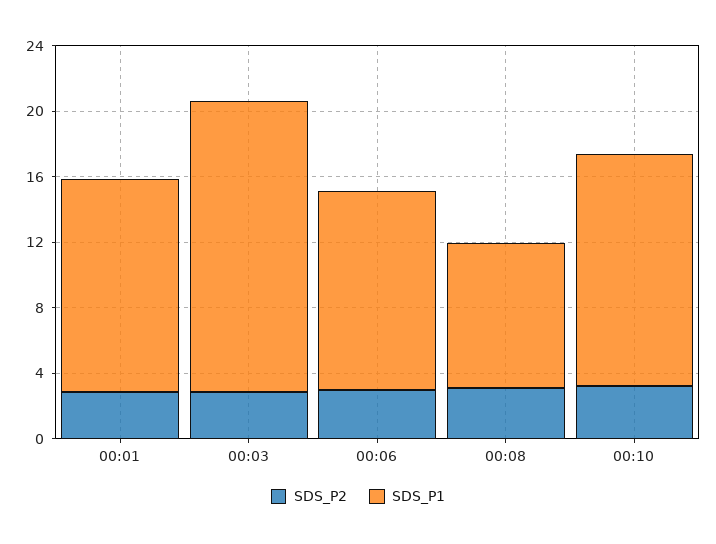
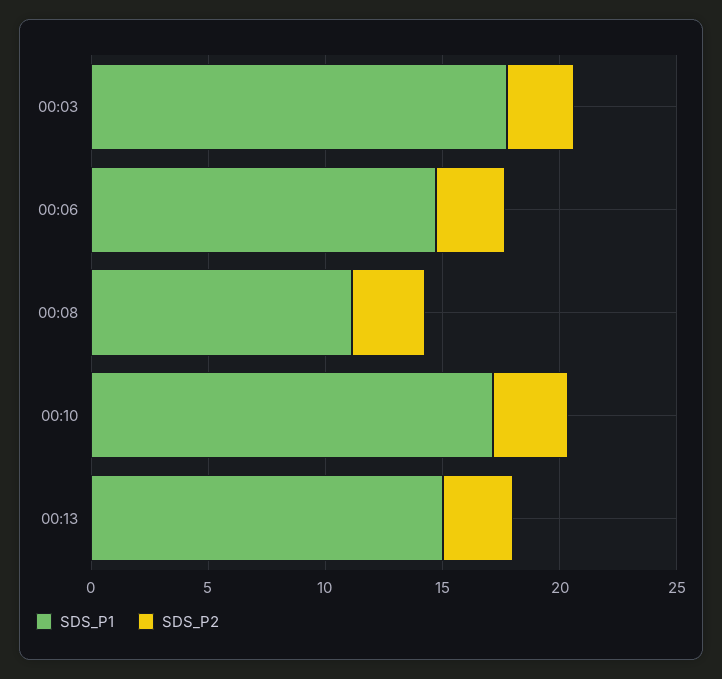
SDS_P2, 00:01: 3 -> none
SDS_P1, 00:01: 13 -> none
SDS_P1, 00:06: 12 -> 15
SDS_P1, 00:08: 9 -> 11
SDS_P1, 00:10: 14 -> 17
SDS_P1, 00:13: none -> 15
SDS_P2, 00:13: none -> 3

